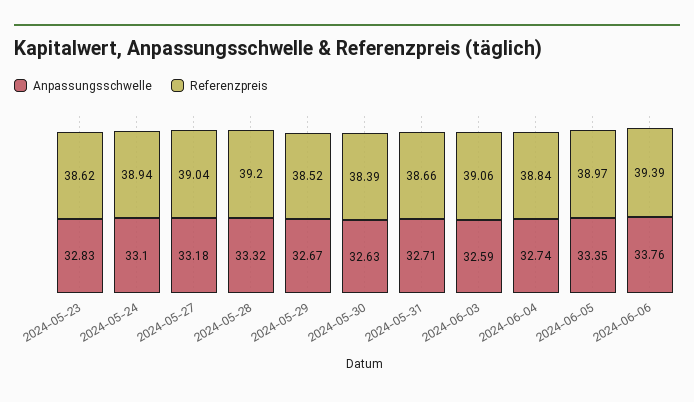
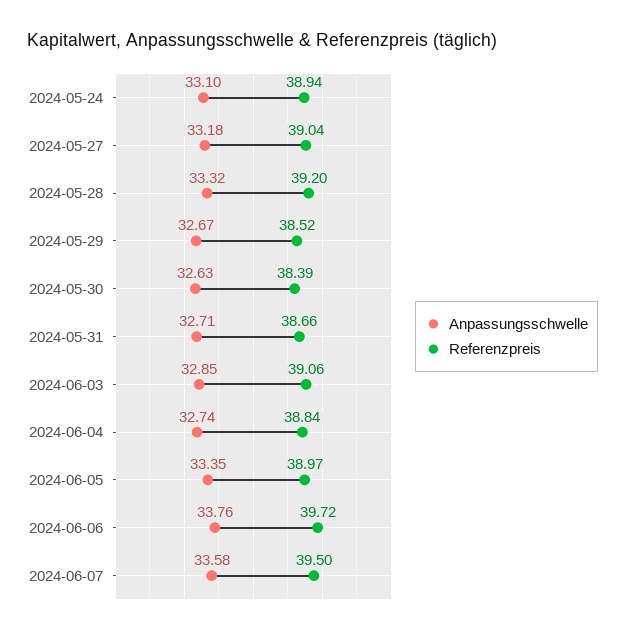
Anpassungsschwelle, 2024-05-23: 32.83 -> none
Referenzpreis, 2024-05-23: 38.62 -> none
Anpassungsschwelle, 2024-06-03: 32.59 -> 32.85
Referenzpreis, 2024-06-06: 39.39 -> 39.72
Anpassungsschwelle, 2024-06-07: none -> 33.58
Referenzpreis, 2024-06-07: none -> 39.5

